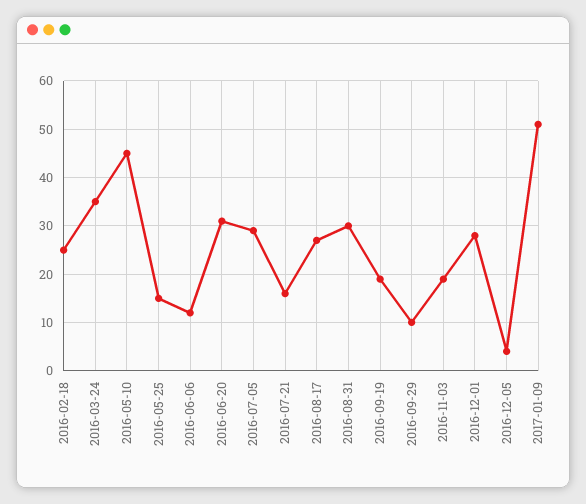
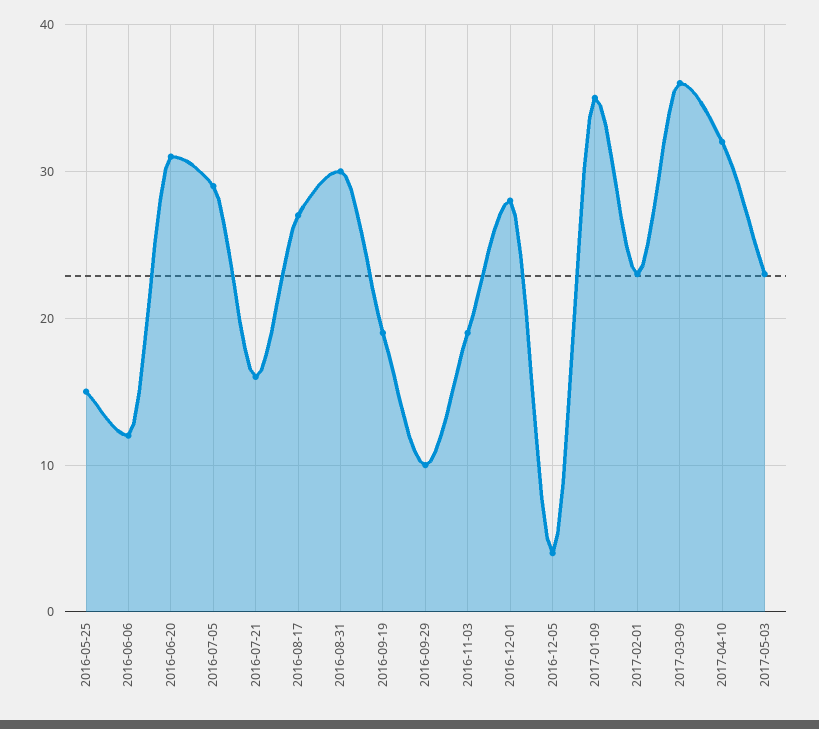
2016-02-18: 25 -> none
2016-03-24: 35 -> none
2016-05-10: 45 -> none
2017-01-09: 50 -> 35
2017-02-01: none -> 23
2017-03-09: none -> 36
2017-04-10: none -> 32
2017-05-03: none -> 23

